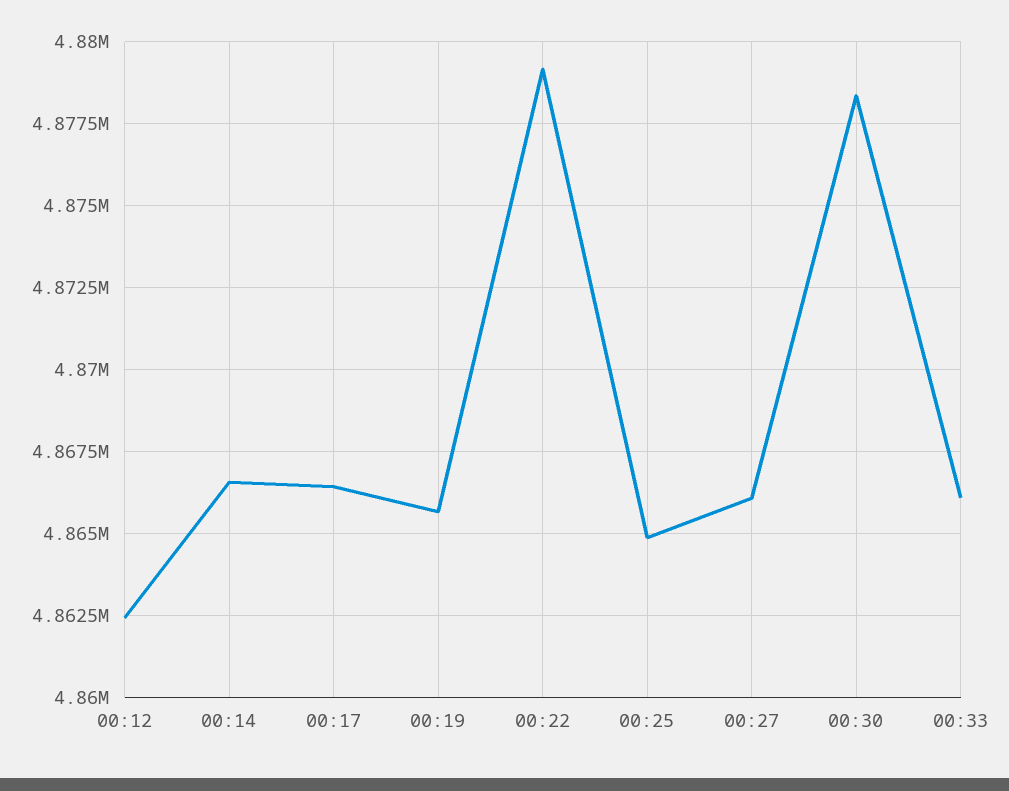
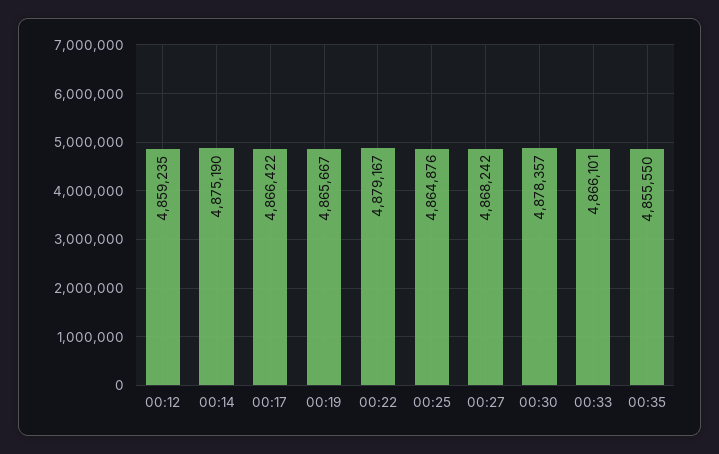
00:12: 4862500 -> 4859235
00:14: 4866500 -> 4875190
00:27: 4866000 -> 4868242
00:35: none -> 4855550

